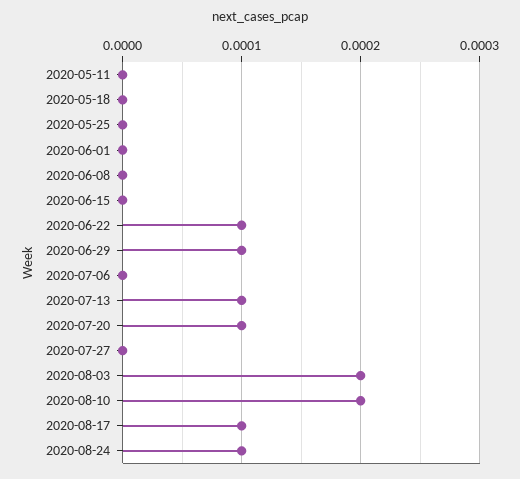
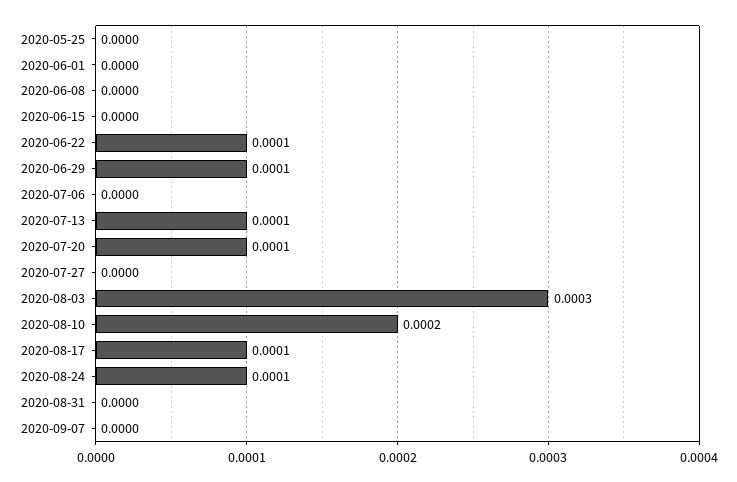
2020-05-11: 0 -> none
2020-05-18: 0 -> none
2020-08-03: 0.0002 -> 0.0003
2020-08-31: none -> 0
2020-09-07: none -> 0

